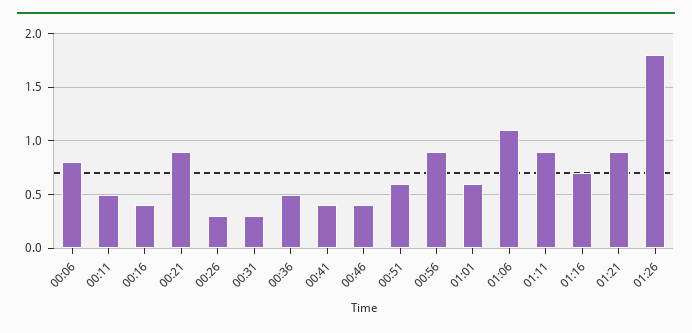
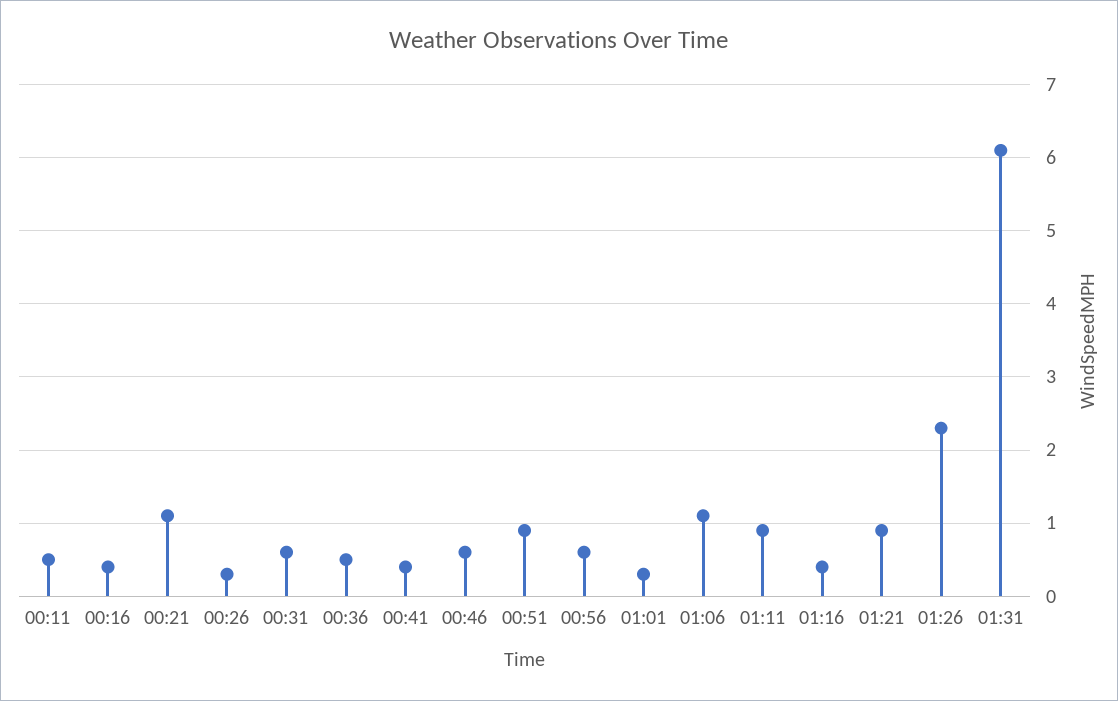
00:06: 0.8 -> none
00:21: 0.9 -> 1.1
00:31: 0.3 -> 0.6
00:46: 0.4 -> 0.6
00:51: 0.6 -> 0.9
00:56: 0.9 -> 0.6
01:01: 0.6 -> 0.3
01:16: 0.7 -> 0.4
01:26: 1.8 -> 2.3
01:31: none -> 6.1

